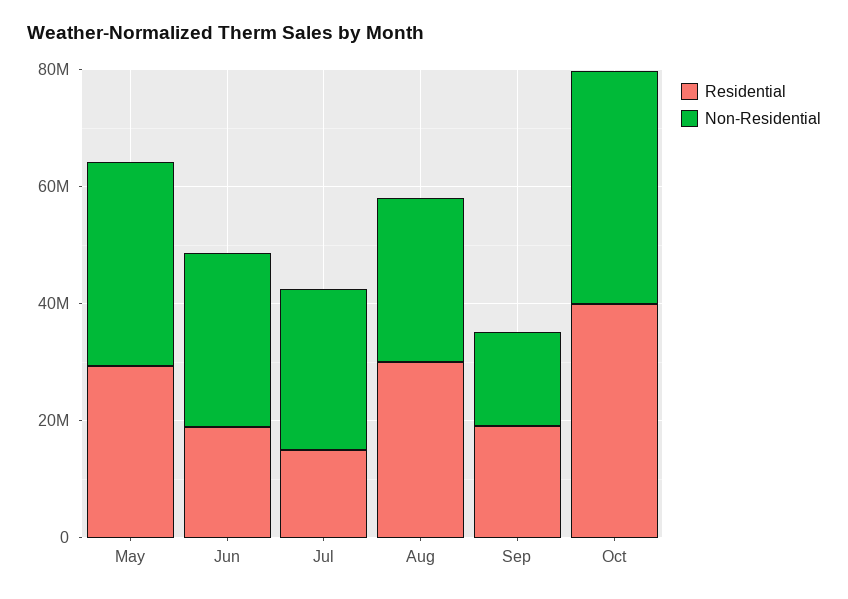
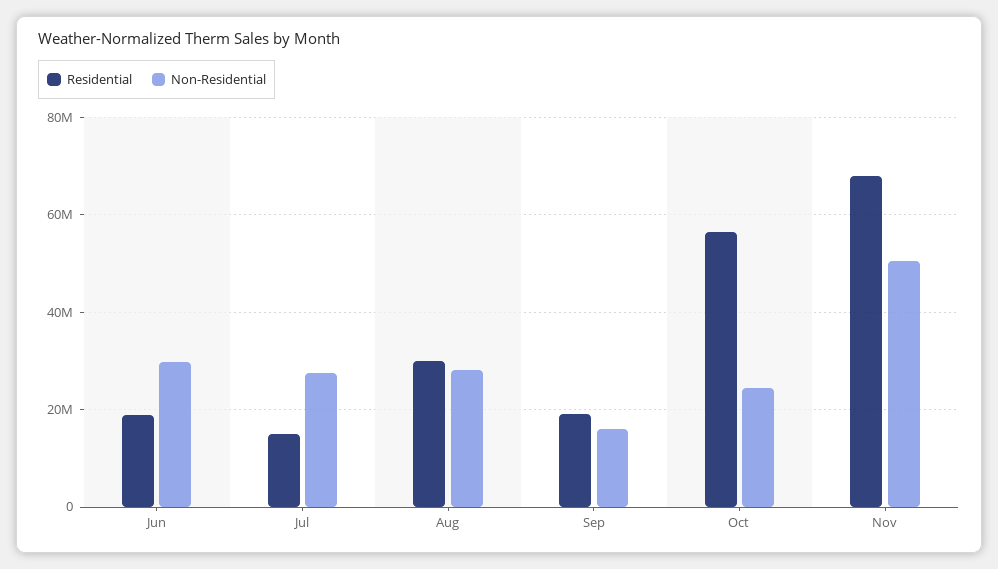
Residential, May: 30000000 -> none
Non-Residential, May: 35000000 -> none
Residential, Oct: 40000000 -> 56000000
Non-Residential, Oct: 40000000 -> 24000000
Residential, Nov: none -> 68000000
Non-Residential, Nov: none -> 50000000

